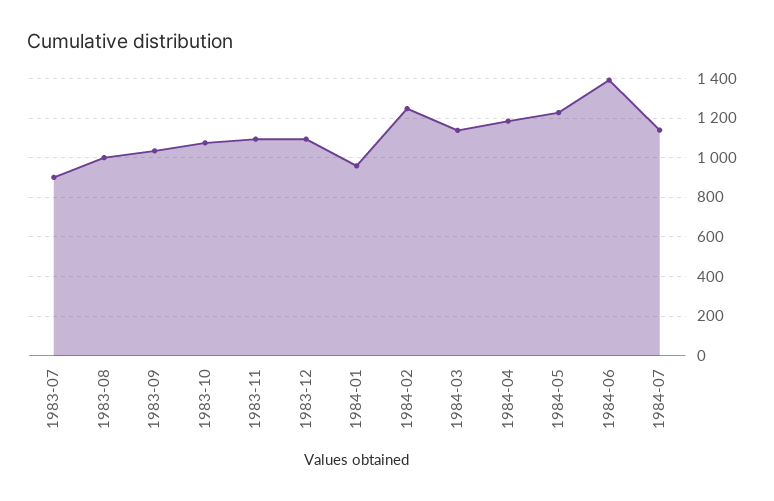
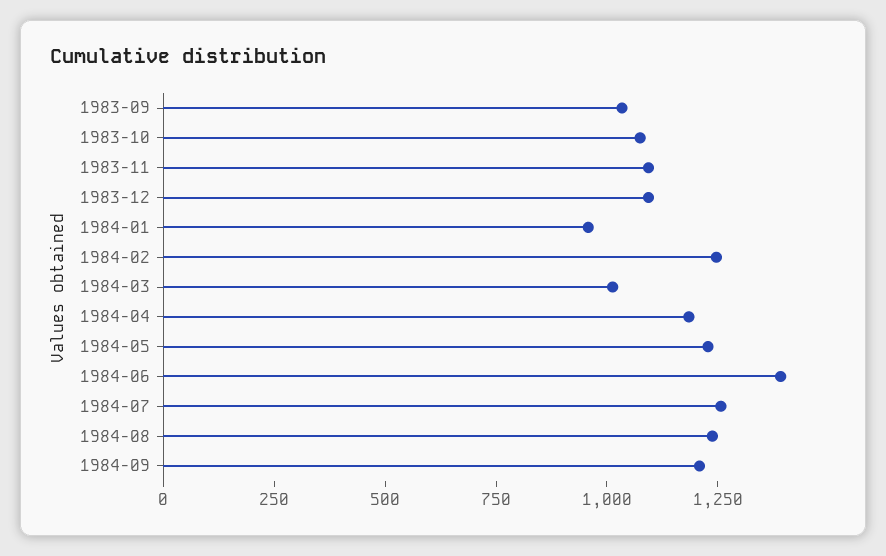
1983-07: 900 -> none
1983-08: 1000 -> none
1984-03: 1150 -> 1000
1984-07: 1150 -> 1250
1984-08: none -> 1250
1984-09: none -> 1200

